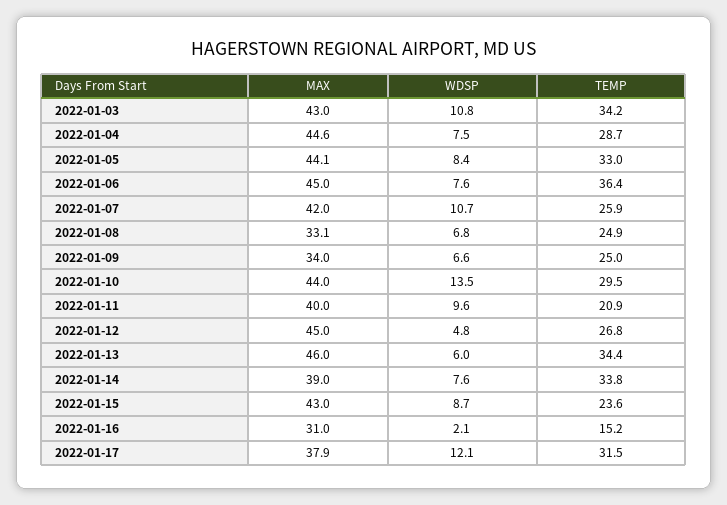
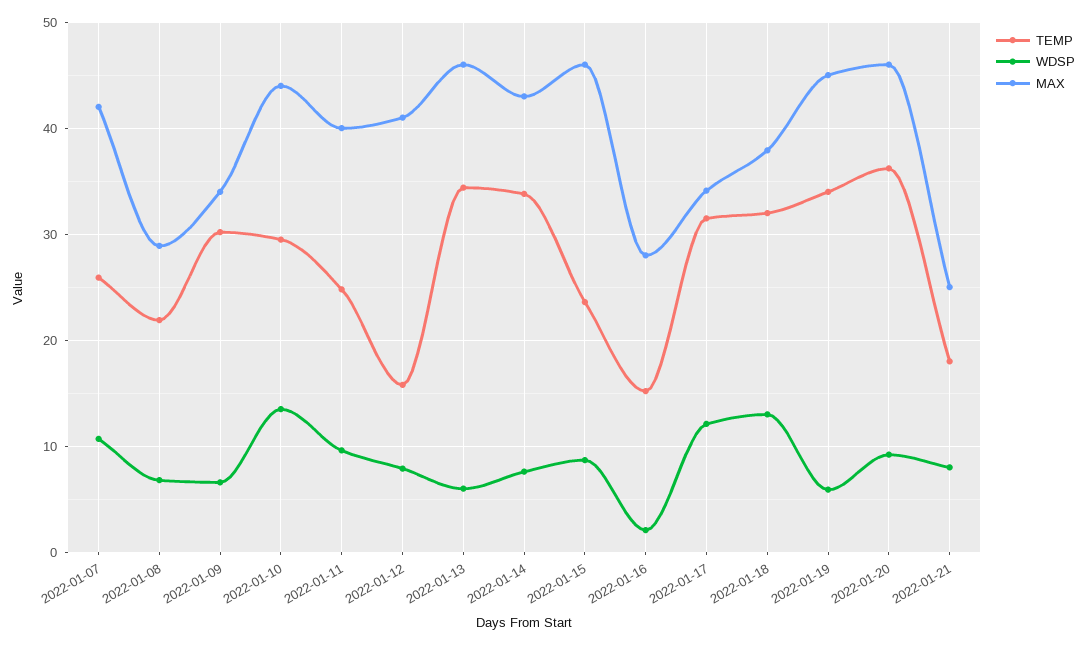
MAX, 2022-01-03: 43 -> none
WDSP, 2022-01-03: 10.8 -> none
TEMP, 2022-01-03: 34.2 -> none
MAX, 2022-01-04: 44.6 -> none
WDSP, 2022-01-04: 7.5 -> none
TEMP, 2022-01-04: 28.7 -> none
MAX, 2022-01-05: 44.1 -> none
WDSP, 2022-01-05: 8.4 -> none
TEMP, 2022-01-05: 33 -> none
MAX, 2022-01-06: 45 -> none
WDSP, 2022-01-06: 7.6 -> none
TEMP, 2022-01-06: 36.4 -> none
MAX, 2022-01-08: 33.1 -> 29
TEMP, 2022-01-08: 24.9 -> 22
TEMP, 2022-01-09: 25 -> 30
TEMP, 2022-01-11: 20.9 -> 25
MAX, 2022-01-12: 45 -> 41
WDSP, 2022-01-12: 4.8 -> 8
TEMP, 2022-01-12: 26.8 -> 16
MAX, 2022-01-14: 39 -> 43
MAX, 2022-01-15: 43 -> 46
MAX, 2022-01-16: 31 -> 28
MAX, 2022-01-17: 37.9 -> 34
TEMP, 2022-01-18: none -> 32
WDSP, 2022-01-18: none -> 13
MAX, 2022-01-18: none -> 38
TEMP, 2022-01-19: none -> 34
WDSP, 2022-01-19: none -> 6
MAX, 2022-01-19: none -> 45
TEMP, 2022-01-20: none -> 36
WDSP, 2022-01-20: none -> 9
MAX, 2022-01-20: none -> 46
TEMP, 2022-01-21: none -> 18
WDSP, 2022-01-21: none -> 8
MAX, 2022-01-21: none -> 25

